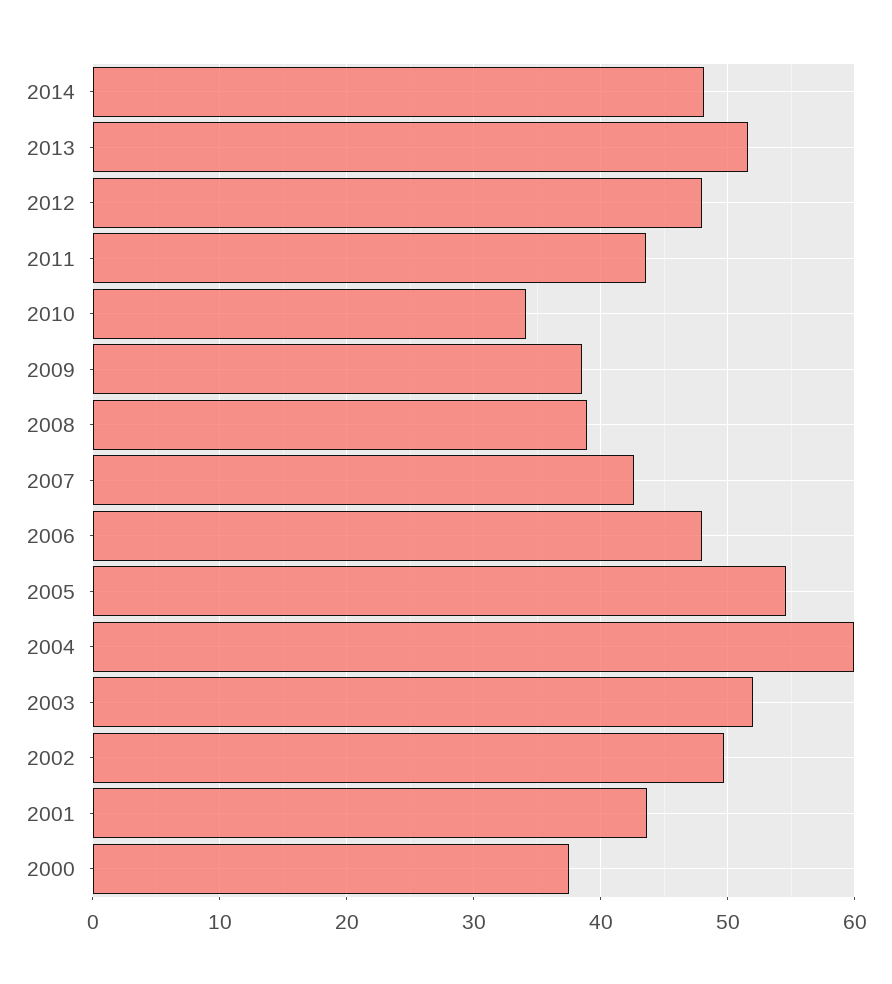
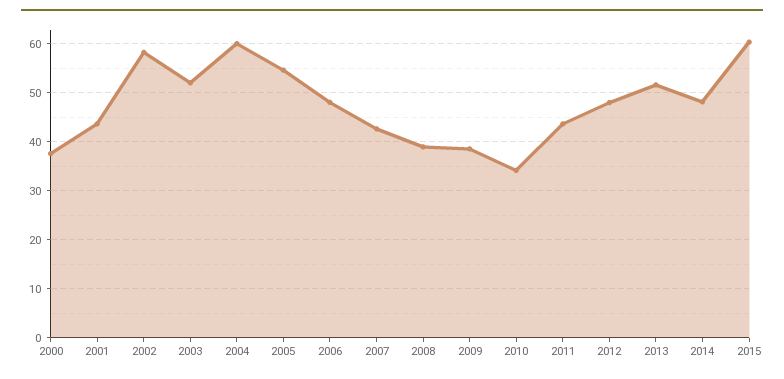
2002: 50 -> 58
2015: none -> 60

